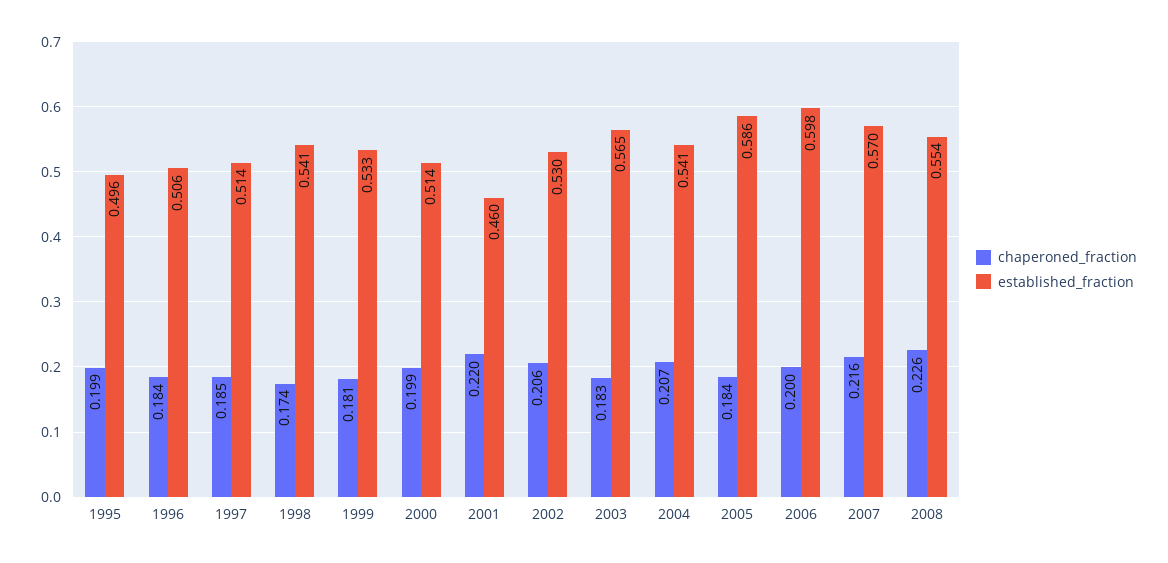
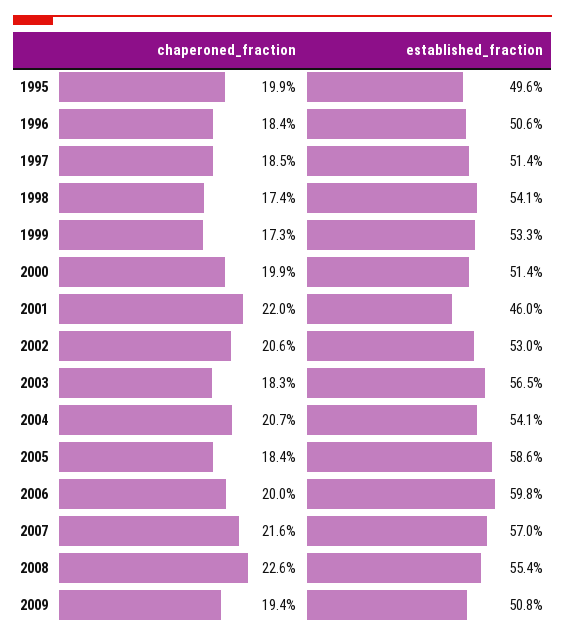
chaperoned_fraction, 1999: 0.181 -> 0.173
chaperoned_fraction, 2009: none -> 0.194
established_fraction, 2009: none -> 0.508

